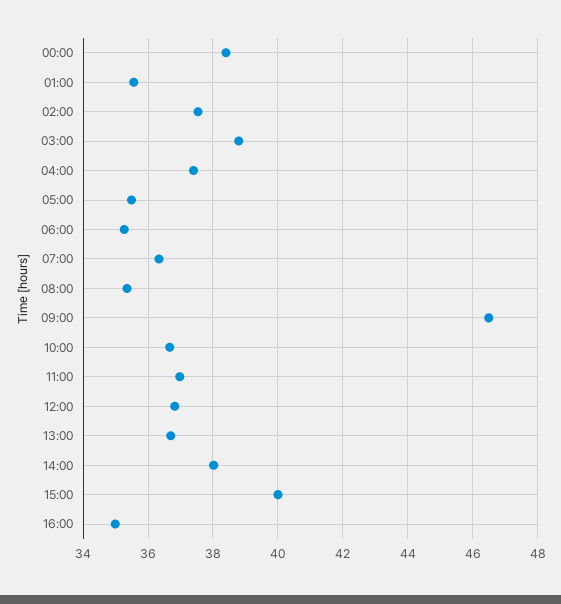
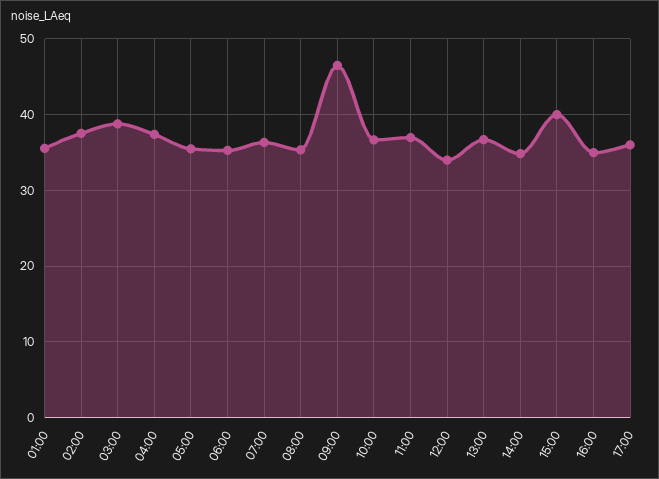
00:00: 38.4 -> none
12:00: 36.8 -> 34
14:00: 38 -> 35
17:00: none -> 36

